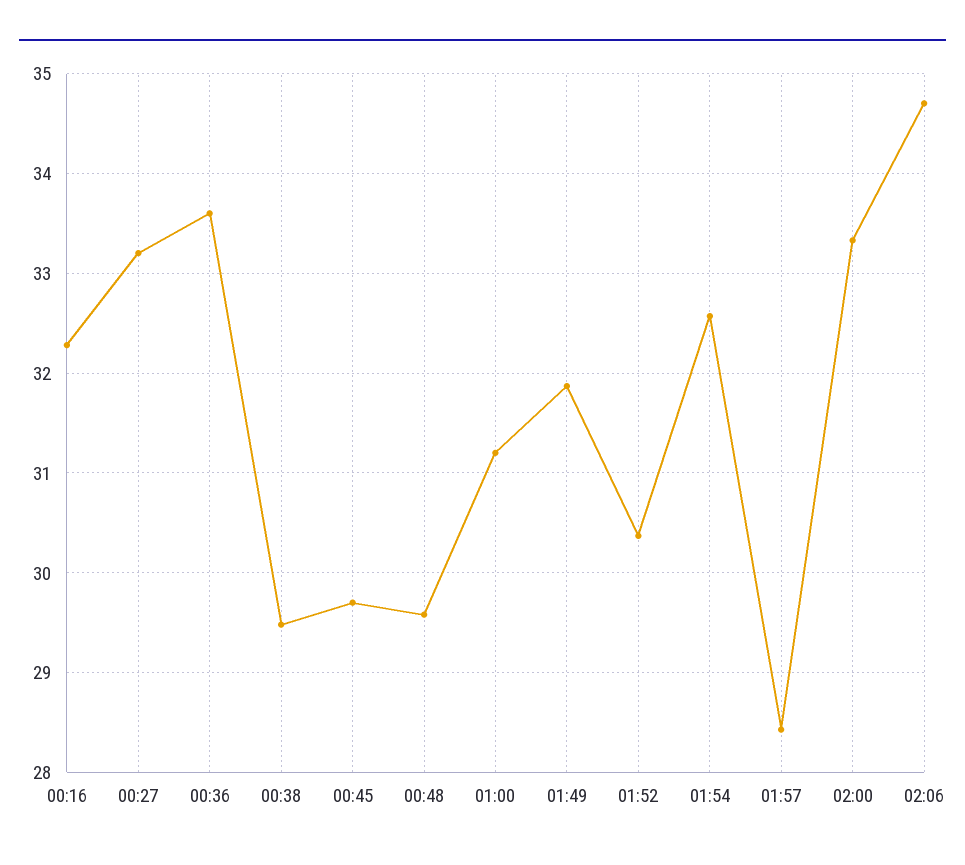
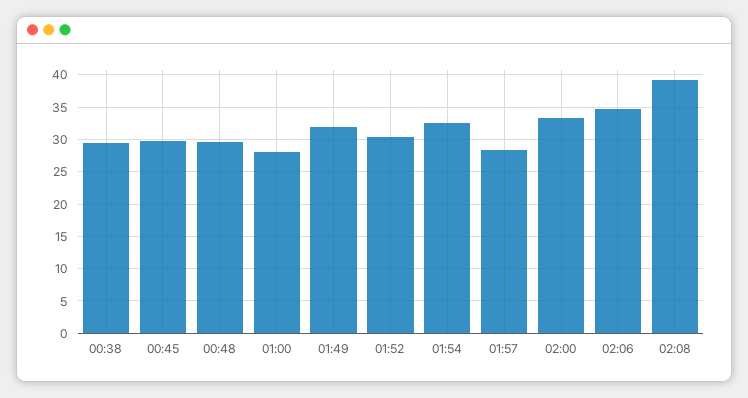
00:16: 32.3 -> none
00:27: 33.2 -> none
00:36: 33.6 -> none
01:00: 31.2 -> 28
02:08: none -> 39

